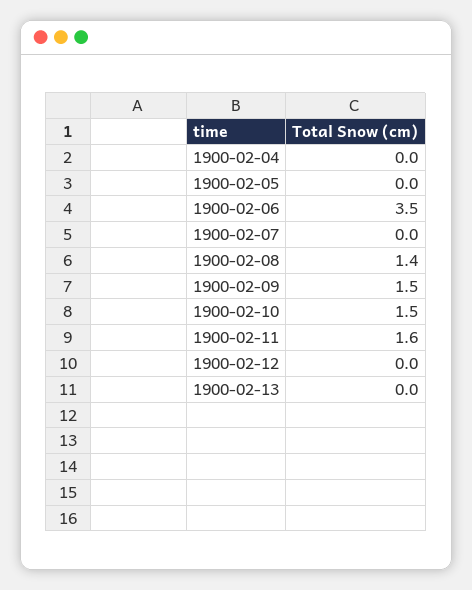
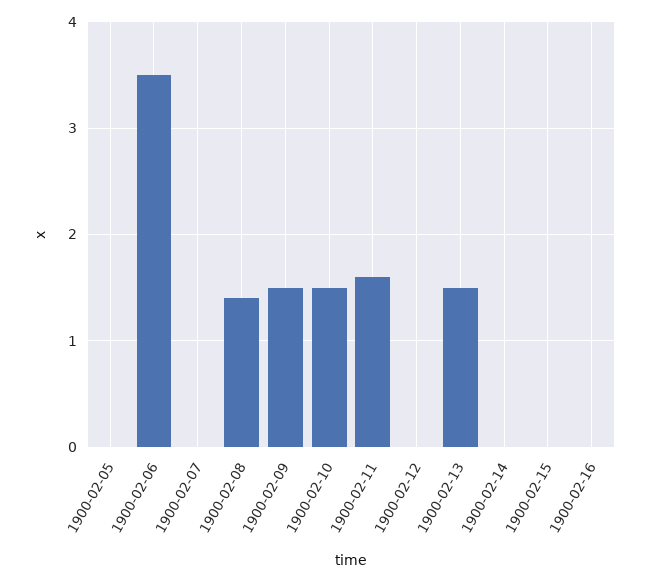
1900-02-04: 0 -> none
1900-02-13: 0 -> 1.5
1900-02-14: none -> 0
1900-02-15: none -> 0
1900-02-16: none -> 0

